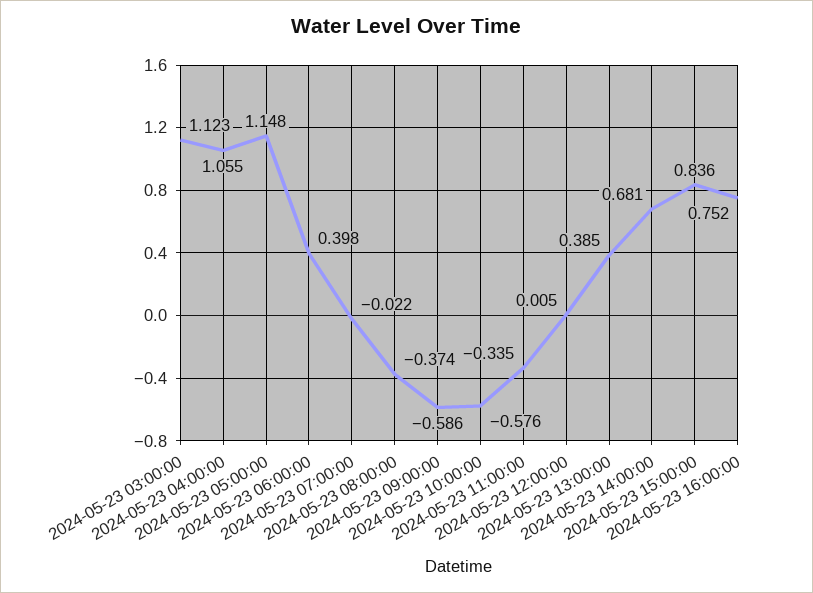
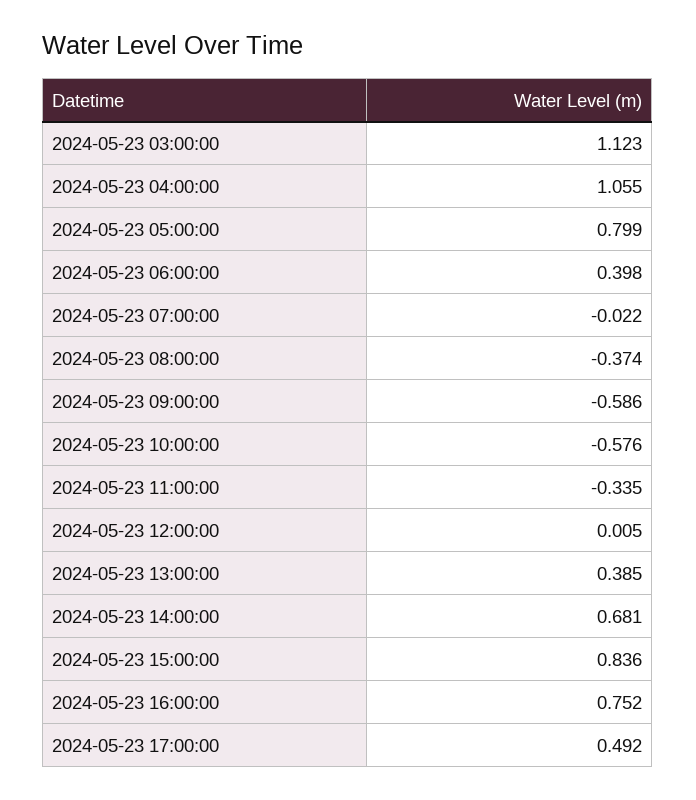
2024-05-23 05:00:00: 1.148 -> 0.799
2024-05-23 17:00:00: none -> 0.492

